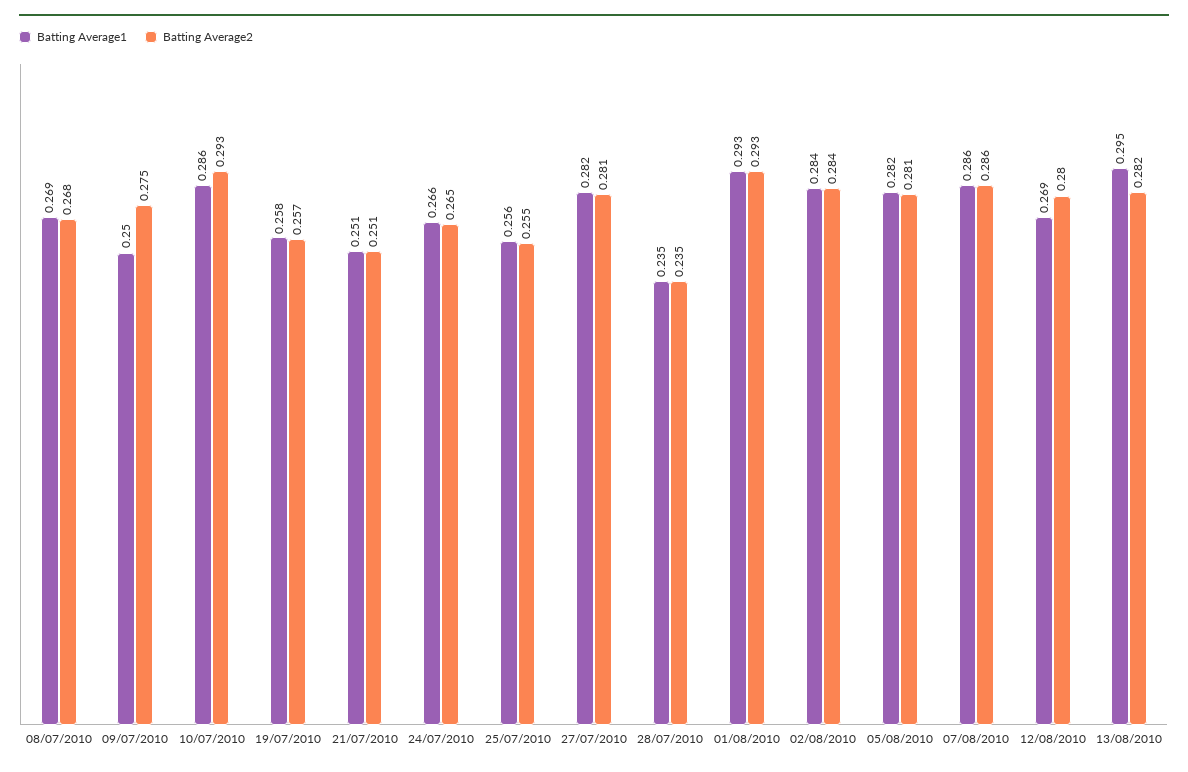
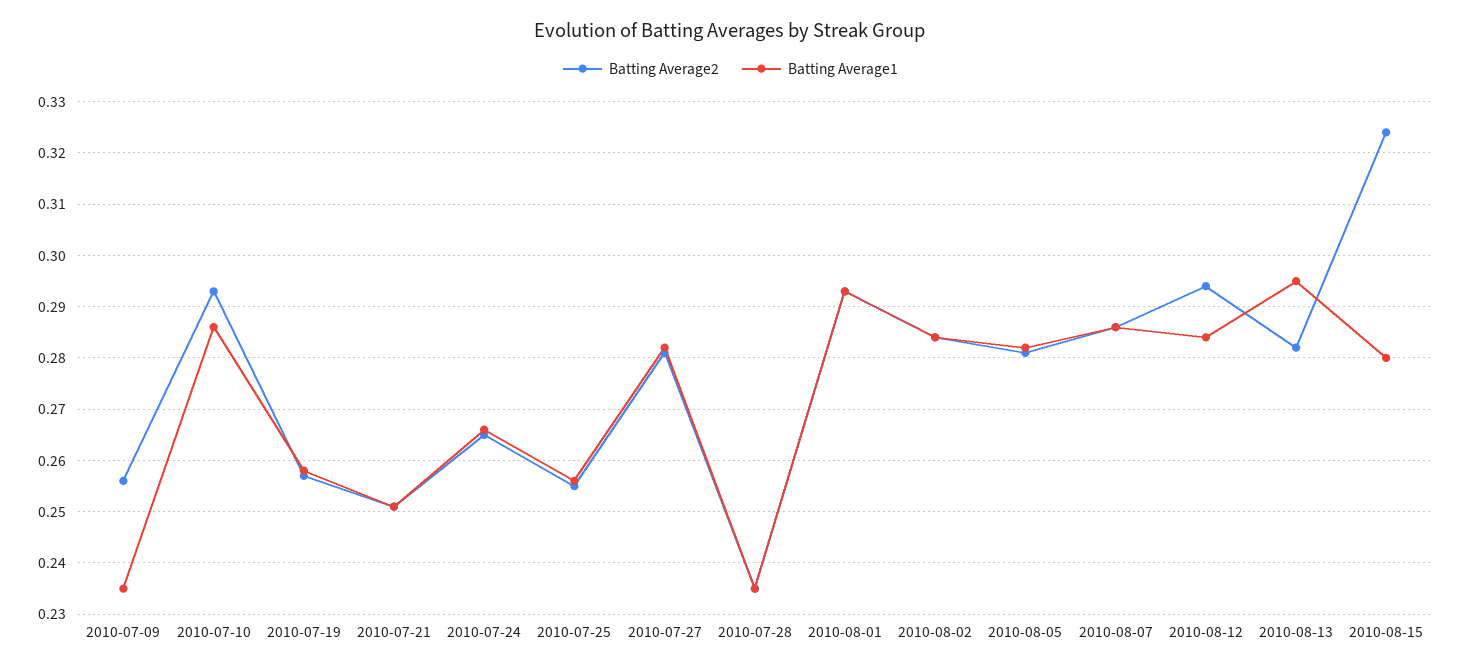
Batting Average1, 08/07/2010: 0.269 -> none
Batting Average2, 08/07/2010: 0.268 -> none
Batting Average1, 09/07/2010: 0.25 -> 0.235
Batting Average2, 09/07/2010: 0.275 -> 0.255
Batting Average1, 12/08/2010: 0.269 -> 0.285
Batting Average2, 12/08/2010: 0.28 -> 0.295
Batting Average2, 2010-08-15: none -> 0.325
Batting Average1, 2010-08-15: none -> 0.28

